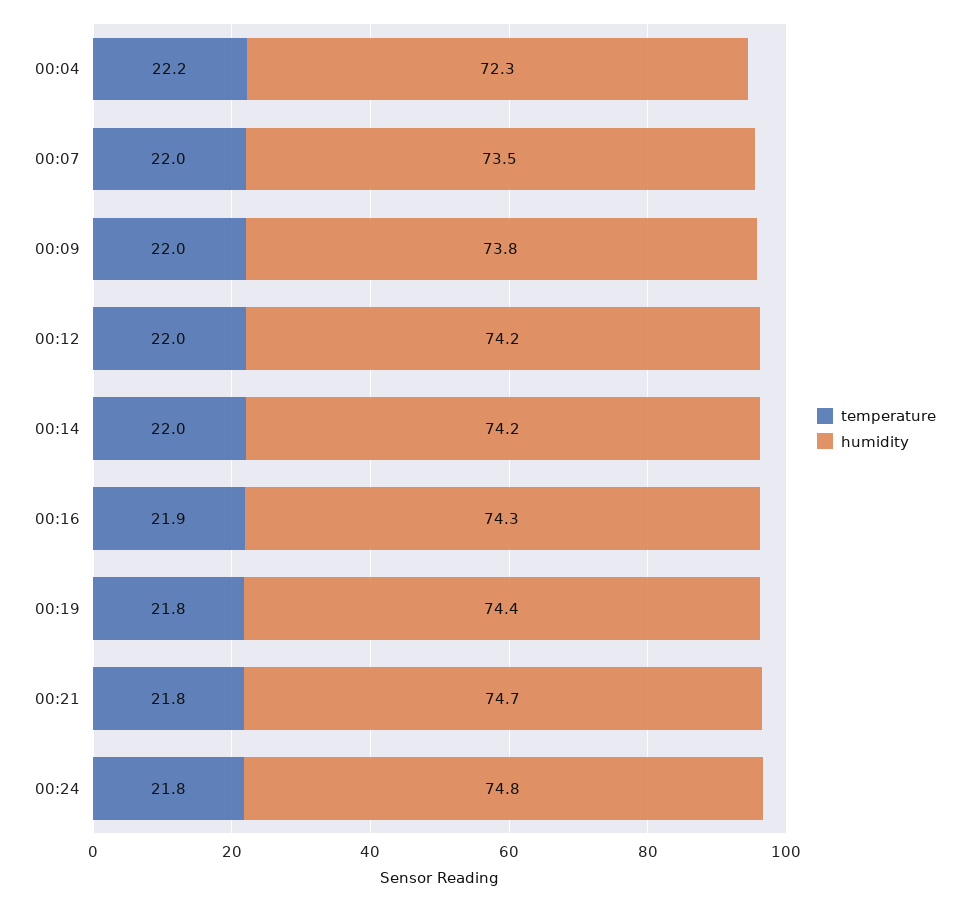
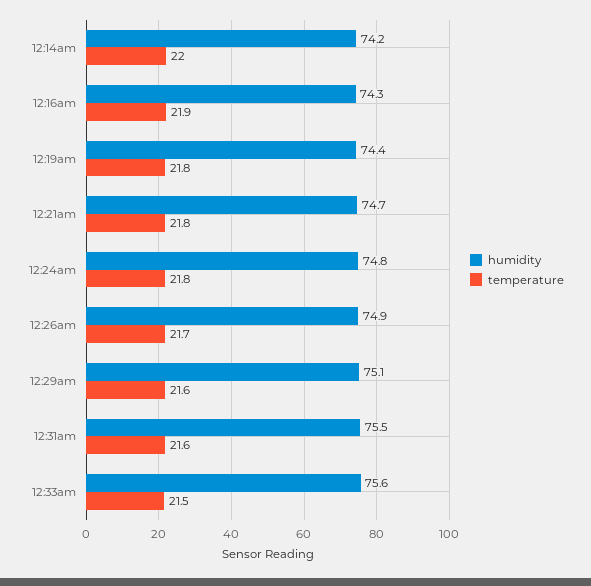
temperature, 00:04: 22.2 -> none
humidity, 00:04: 72.3 -> none
temperature, 00:07: 22 -> none
humidity, 00:07: 73.5 -> none
temperature, 00:09: 22 -> none
humidity, 00:09: 73.8 -> none
temperature, 00:12: 22 -> none
humidity, 00:12: 74.2 -> none
humidity, 12:26am: none -> 74.9
temperature, 12:26am: none -> 21.7
humidity, 12:29am: none -> 75.1
temperature, 12:29am: none -> 21.6
humidity, 12:31am: none -> 75.5
temperature, 12:31am: none -> 21.6
humidity, 12:33am: none -> 75.6
temperature, 12:33am: none -> 21.5

